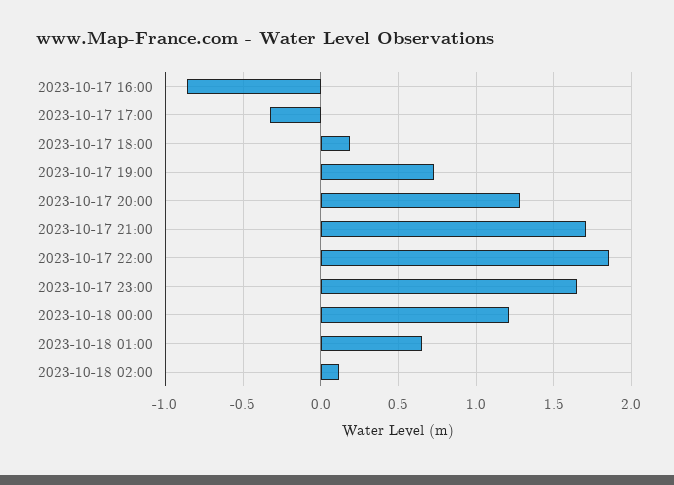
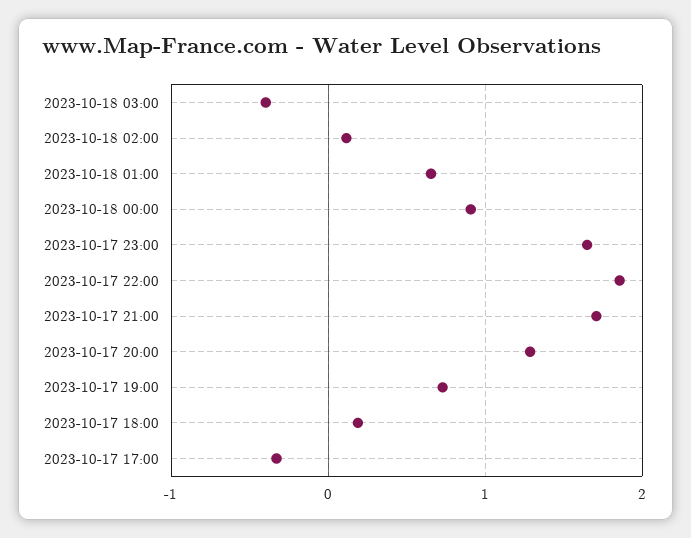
2023-10-17 16:00: -0.85 -> none
2023-10-18 00:00: 1.2 -> 0.9
2023-10-18 03:00: none -> -0.4

